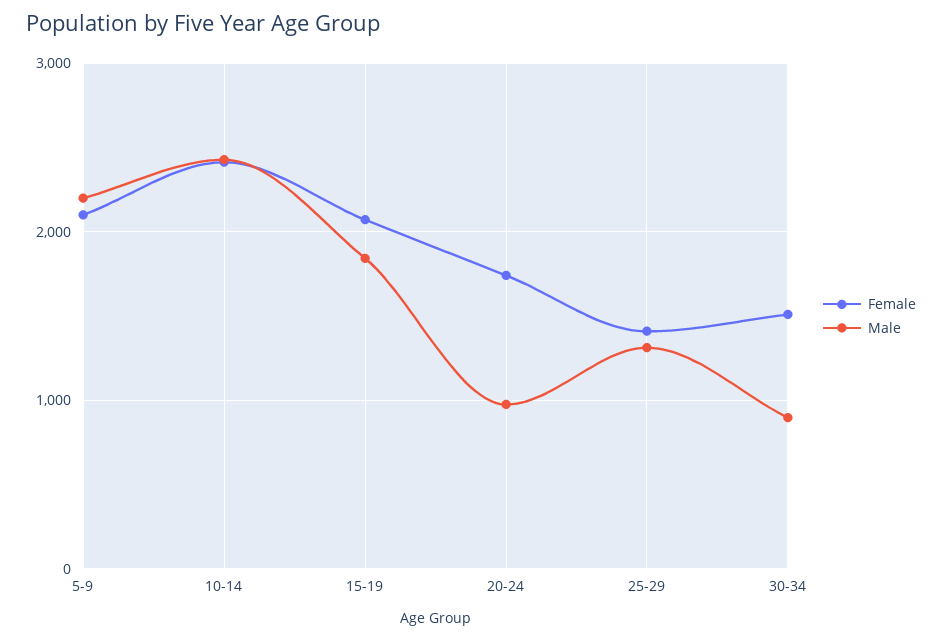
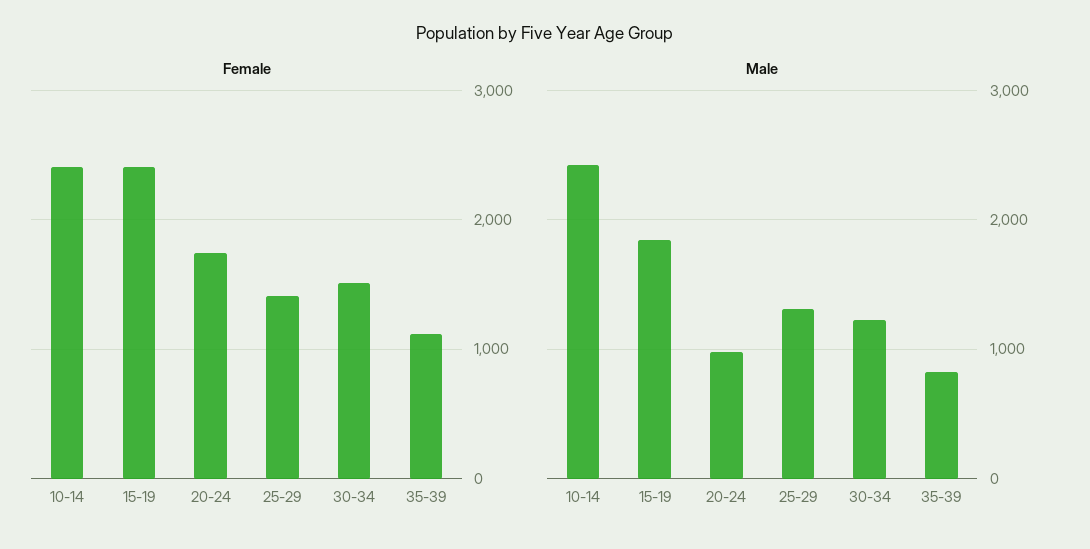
Female, 5-9: 2100 -> none
Male, 5-9: 2200 -> none
Female, 15-19: 2100 -> 2400
Male, 30-34: 900 -> 1200
Female, 35-39: none -> 1100
Male, 35-39: none -> 800

